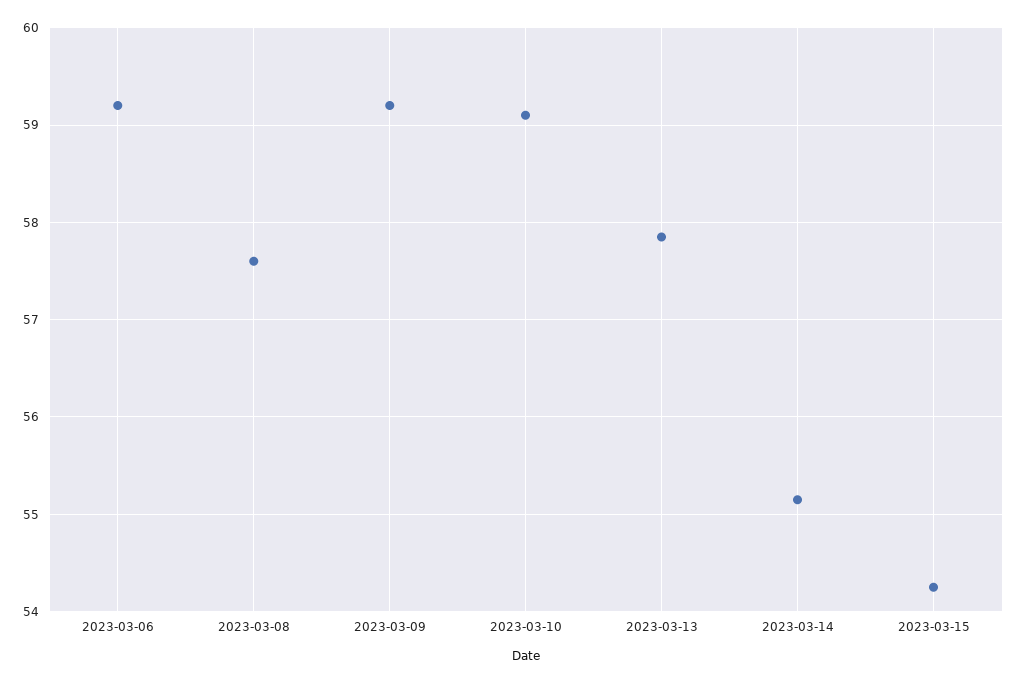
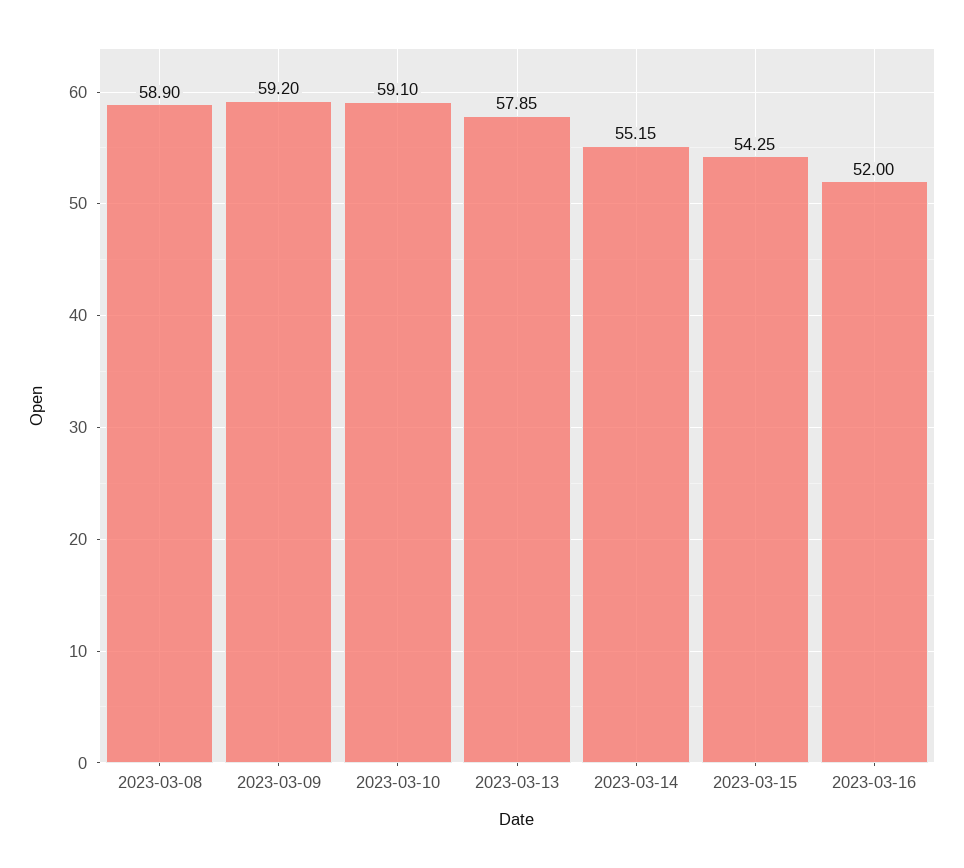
2023-03-06: 59.2 -> none
2023-03-08: 57.6 -> 58.9
2023-03-16: none -> 52

